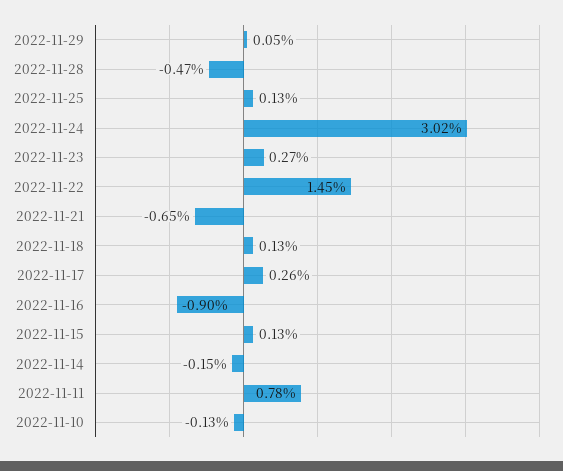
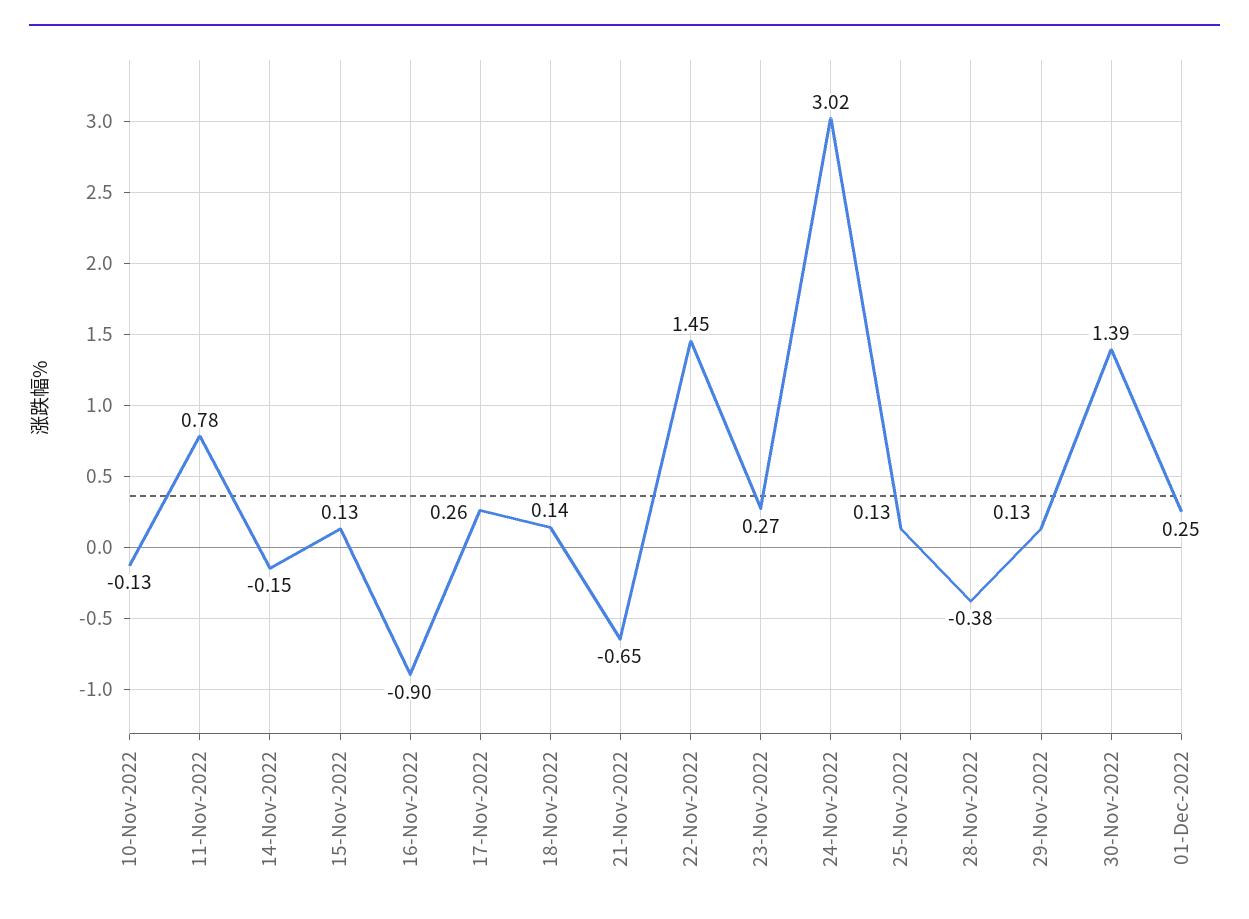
2022-11-29: 0.05 -> 0.13
2022-11-28: -0.47 -> -0.38
2022-11-18: 0.13 -> 0.14
30-Nov-2022: none -> 1.39
01-Dec-2022: none -> 0.25

